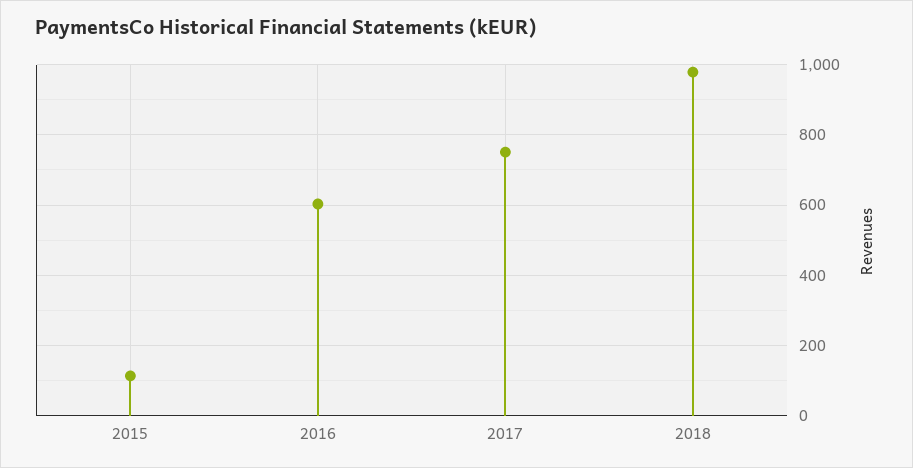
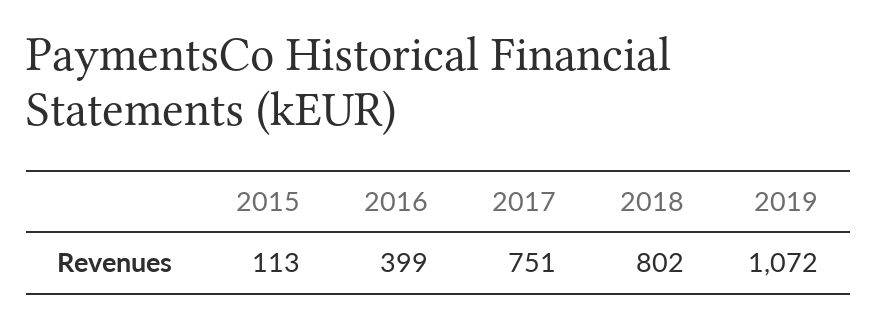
2016: 600 -> 399
2018: 980 -> 802
2019: none -> 1072

